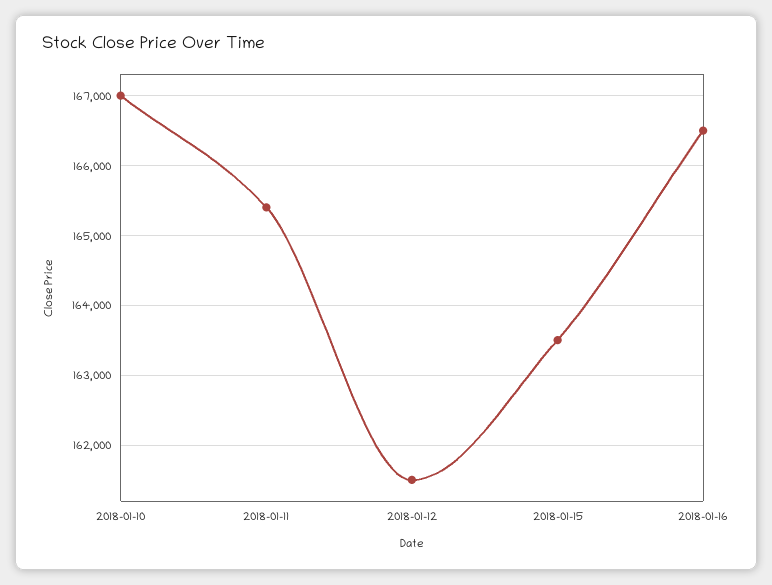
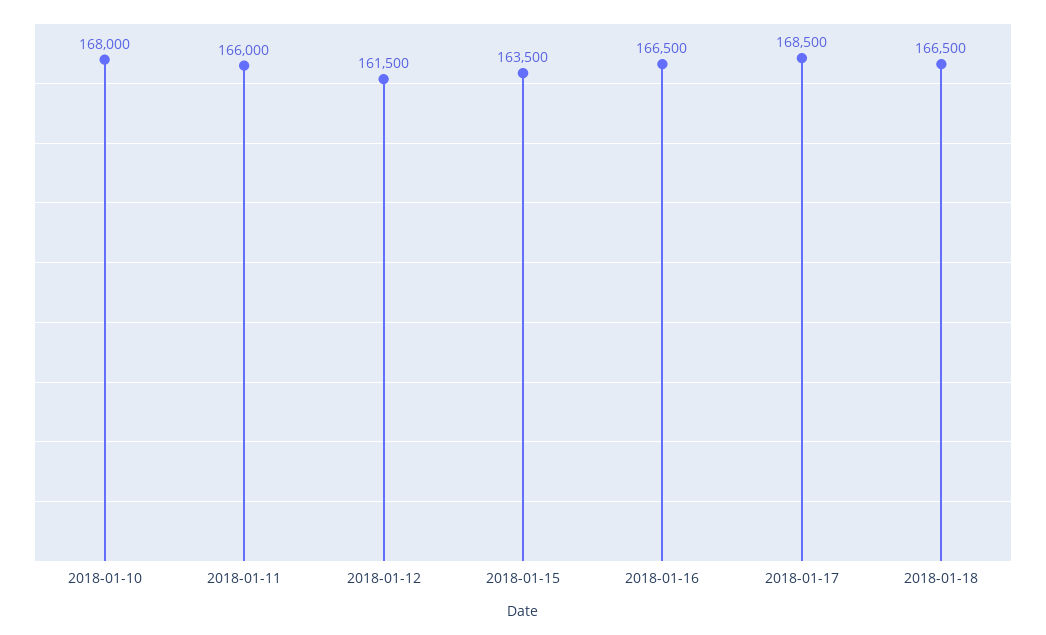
2018-01-10: 167000 -> 168000
2018-01-11: 165400 -> 166000
2018-01-17: none -> 168500
2018-01-18: none -> 166500

